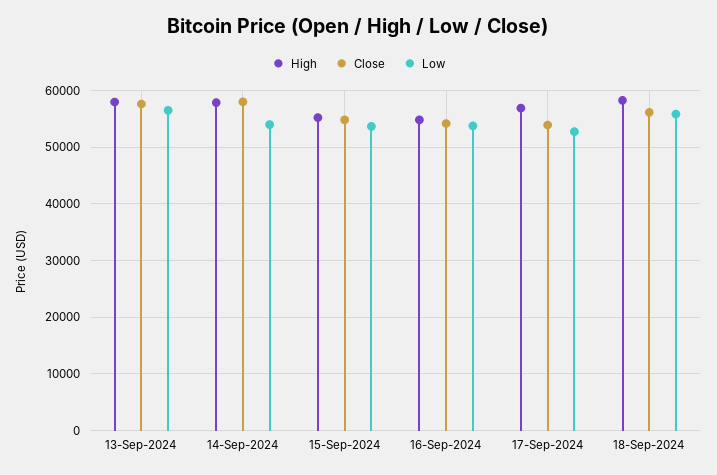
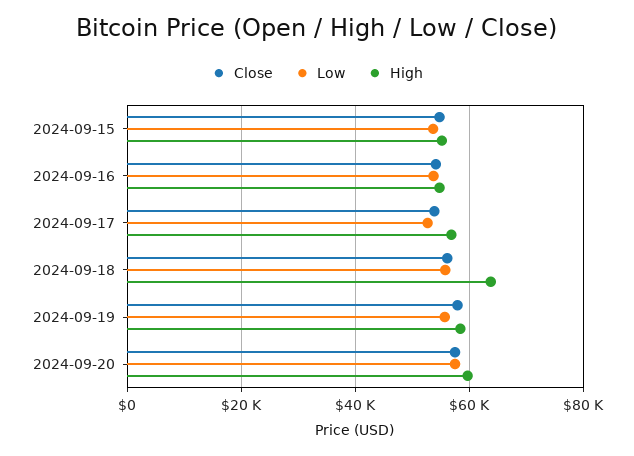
High, 13-Sep-2024: 58000 -> none
Close, 13-Sep-2024: 58000 -> none
Low, 13-Sep-2024: 56000 -> none
High, 14-Sep-2024: 58000 -> none
Close, 14-Sep-2024: 58000 -> none
Low, 14-Sep-2024: 54000 -> none
High, 18-Sep-2024: 58000 -> 64000
Close, 2024-09-19: none -> 58000
Low, 2024-09-19: none -> 56000
High, 2024-09-19: none -> 58000
Close, 2024-09-20: none -> 58000
Low, 2024-09-20: none -> 58000
High, 2024-09-20: none -> 60000

